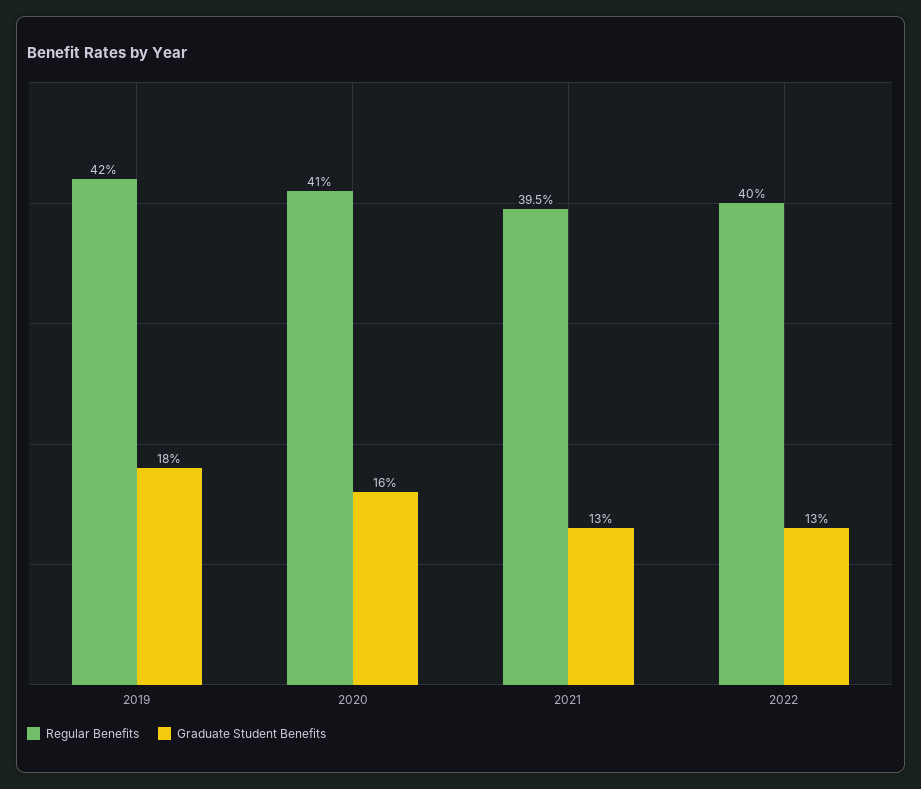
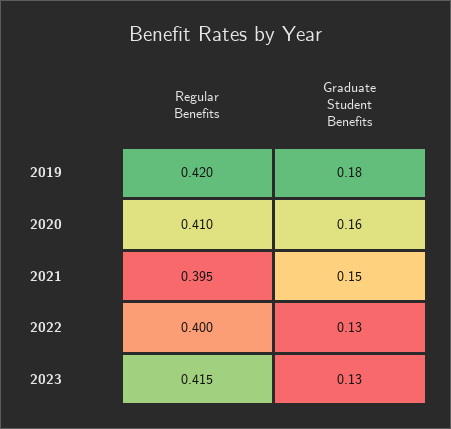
Graduate Student Benefits, 2021: 0.13 -> 0.15
Regular Benefits, 2023: none -> 0.415
Graduate Student Benefits, 2023: none -> 0.13

